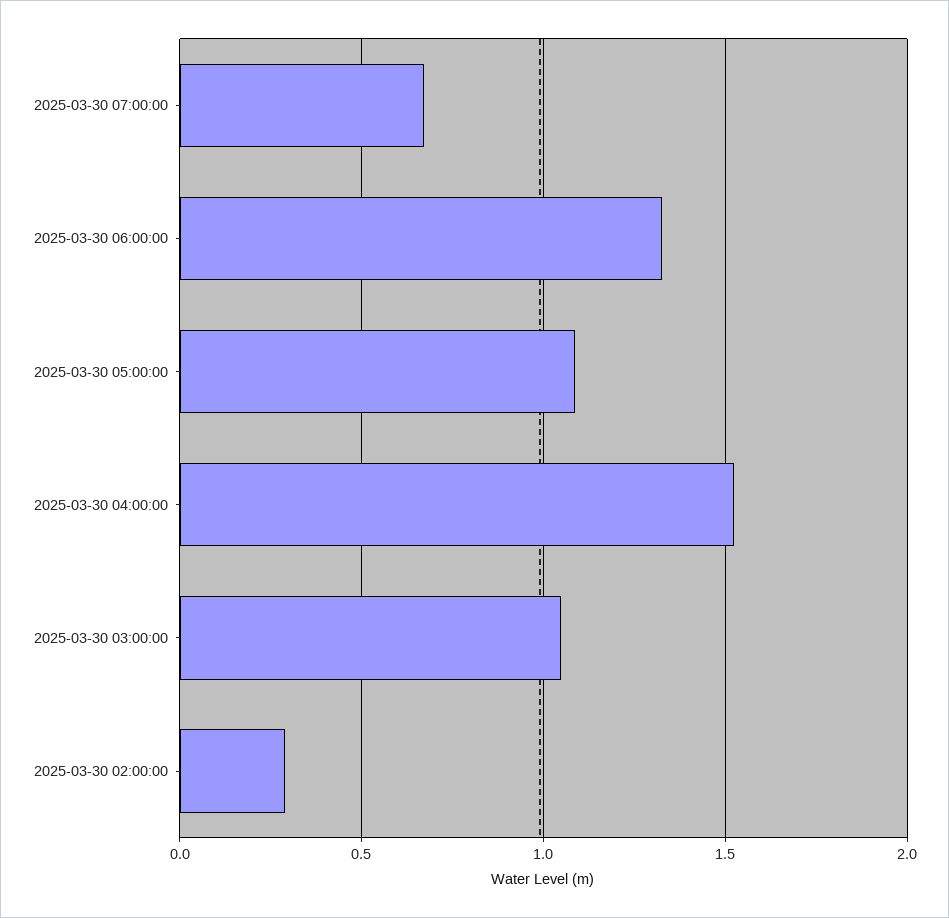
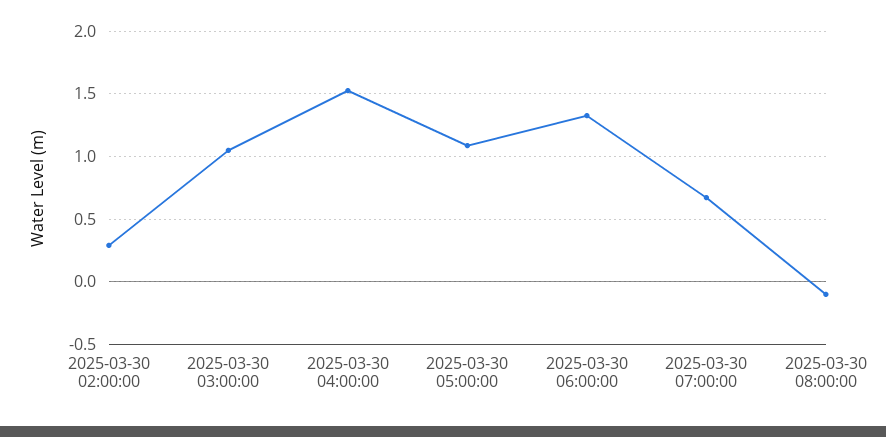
2025-03-30 08:00:00: none -> -0.1

